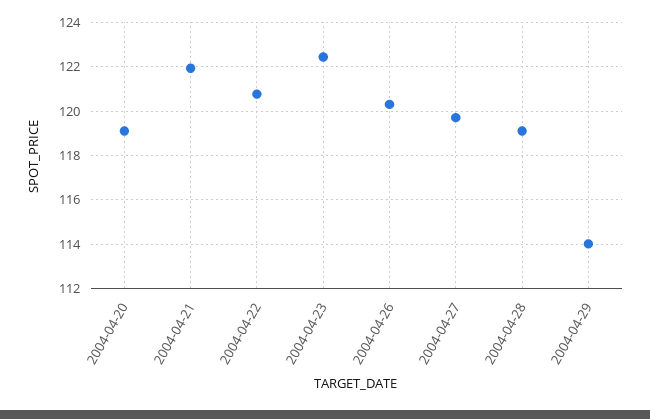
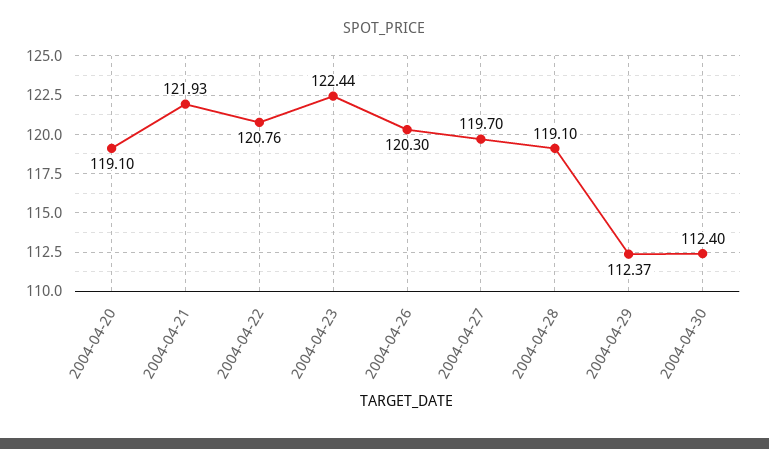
2004-04-29: 114 -> 112.37
2004-04-30: none -> 112.4

